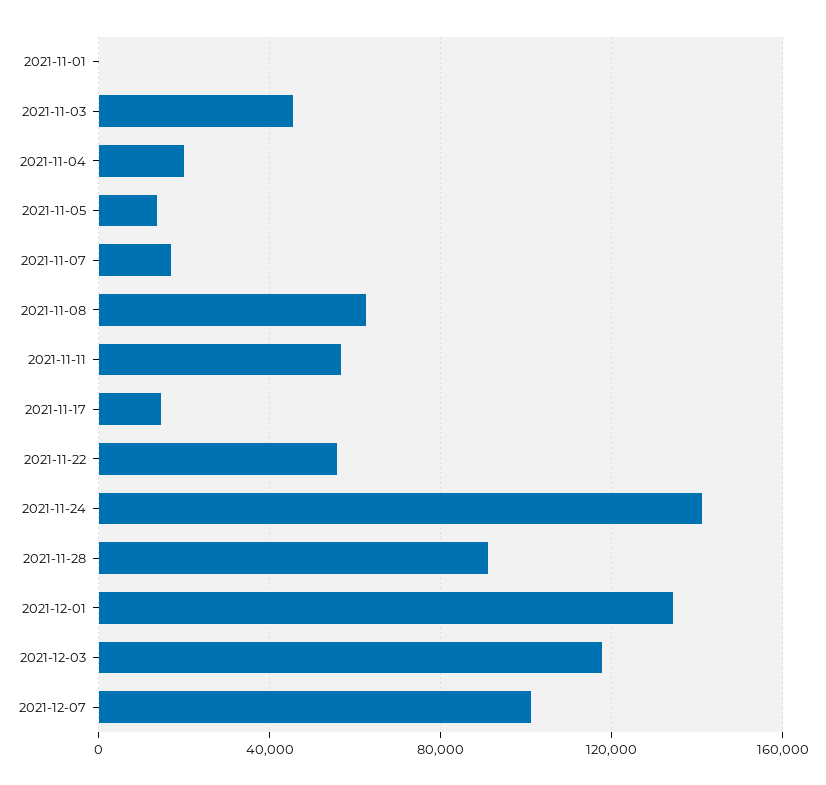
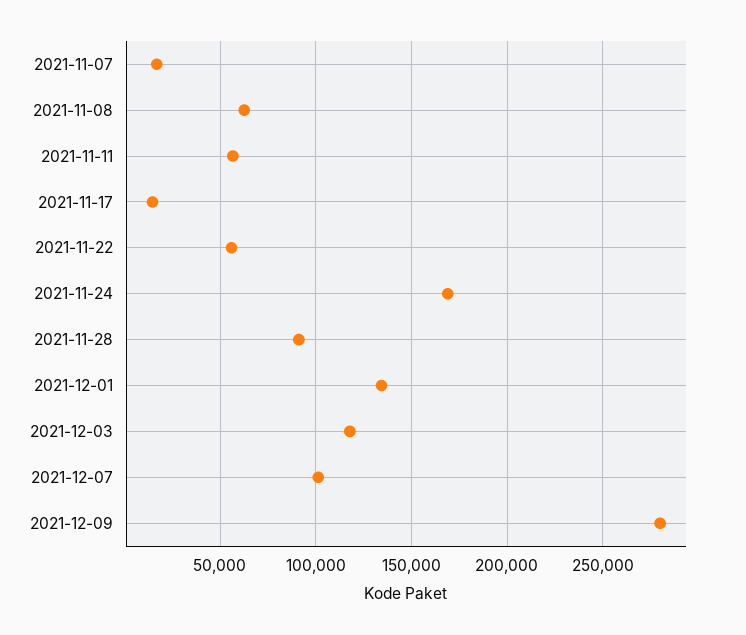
2021-11-01: 0 -> none
2021-11-03: 45000 -> none
2021-11-04: 20000 -> none
2021-11-05: 15000 -> none
2021-11-24: 140000 -> 170000
2021-12-09: none -> 280000

